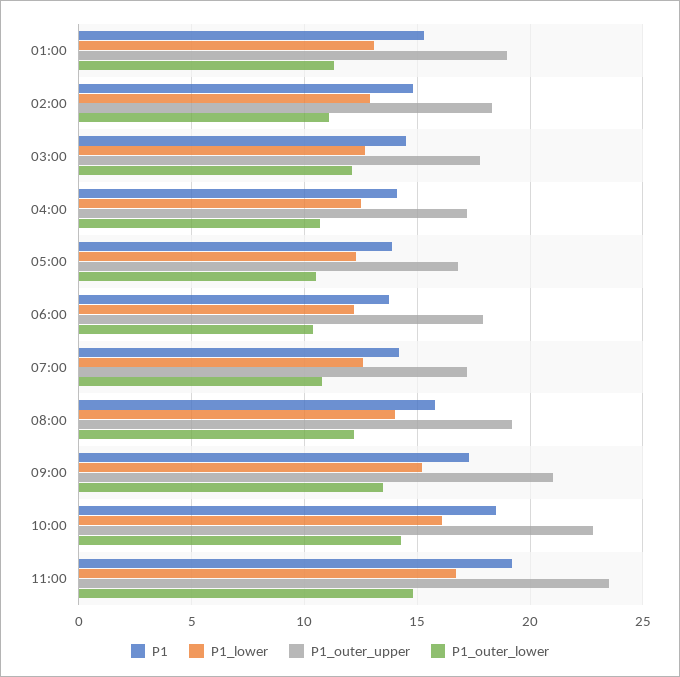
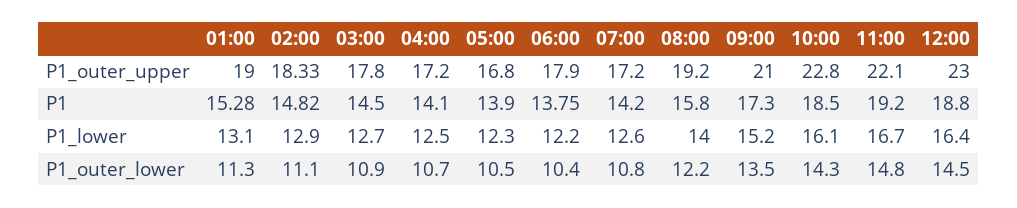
P1_outer_lower, 03:00: 12 -> 10.9
P1_outer_upper, 11:00: 23.5 -> 22.1
P1_outer_upper, 12:00: none -> 23
P1, 12:00: none -> 18.8
P1_lower, 12:00: none -> 16.4
P1_outer_lower, 12:00: none -> 14.5

